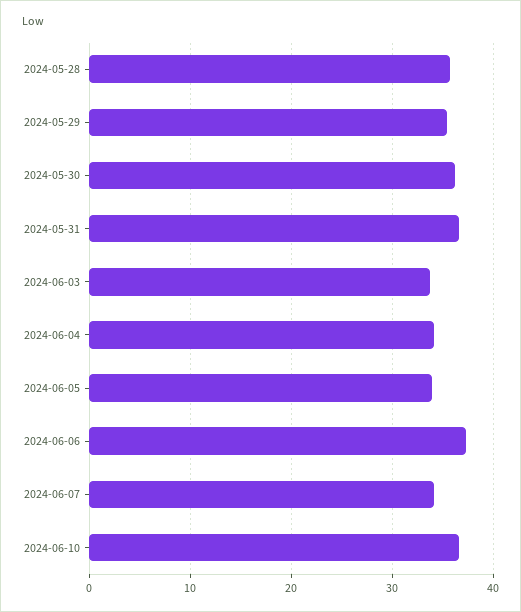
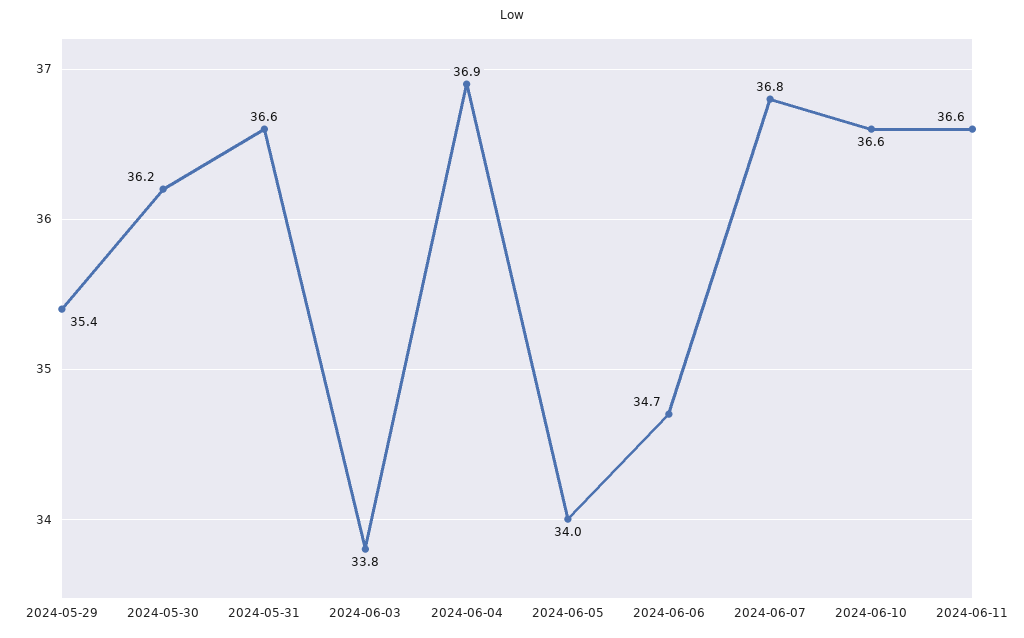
2024-05-28: 36 -> none
2024-06-04: 34 -> 36.9
2024-06-06: 37 -> 34.7
2024-06-07: 34 -> 36.8
2024-06-11: none -> 36.6

